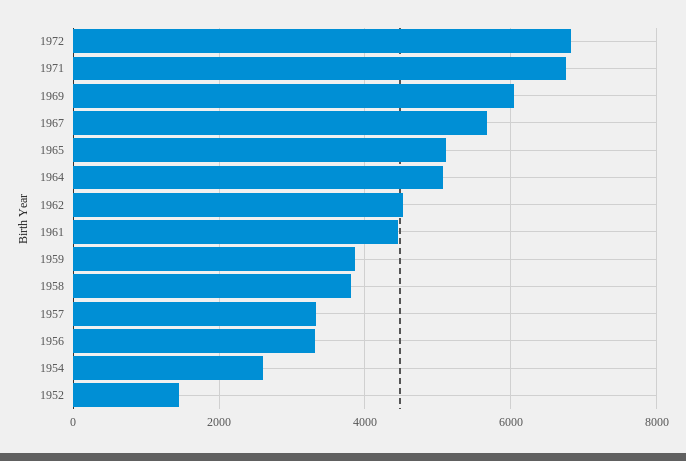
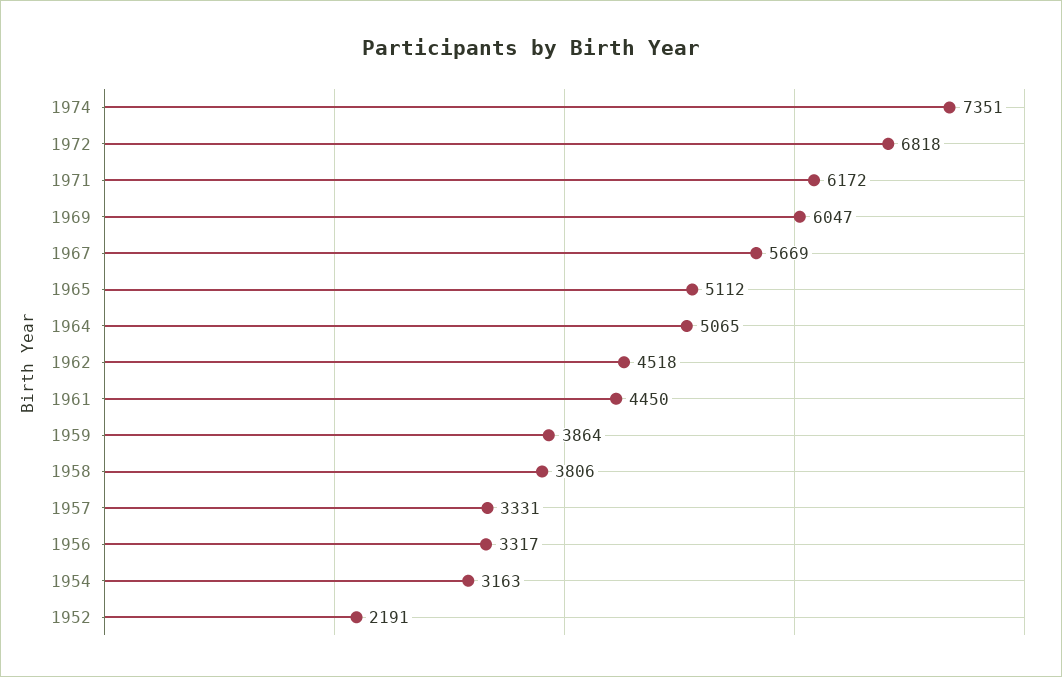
1971: 6800 -> 6172
1954: 2600 -> 3163
1952: 1400 -> 2191
1974: none -> 7351

